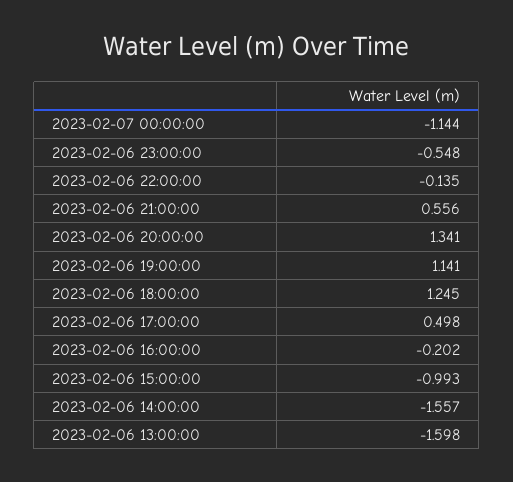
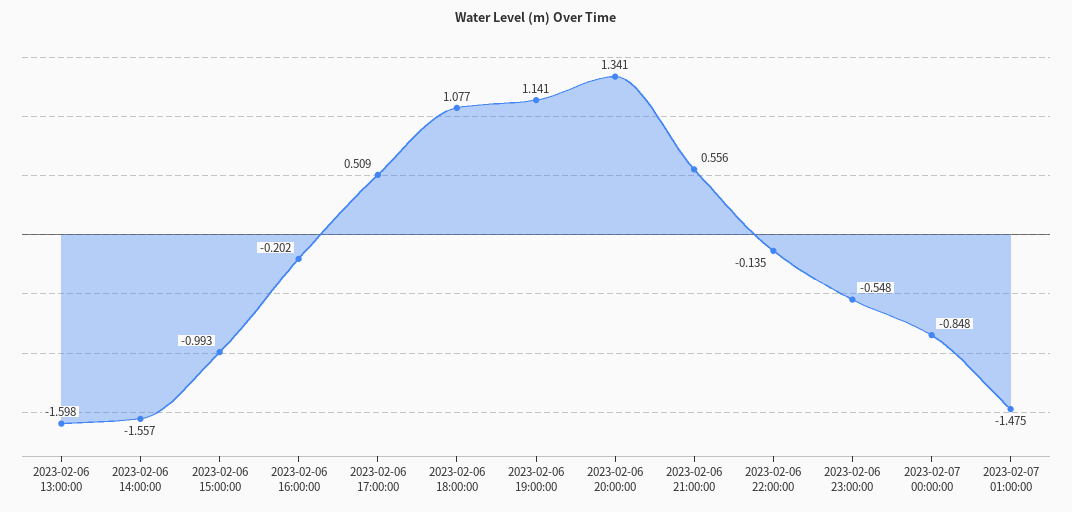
2023-02-07 00:00:00: -1.144 -> -0.848
2023-02-06 18:00:00: 1.245 -> 1.077
2023-02-06 17:00:00: 0.498 -> 0.509
2023-02-07 01:00:00: none -> -1.475

